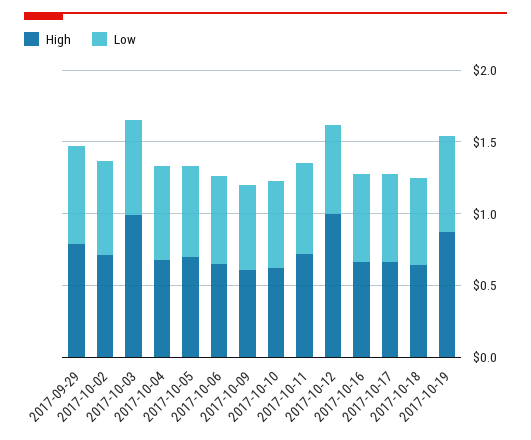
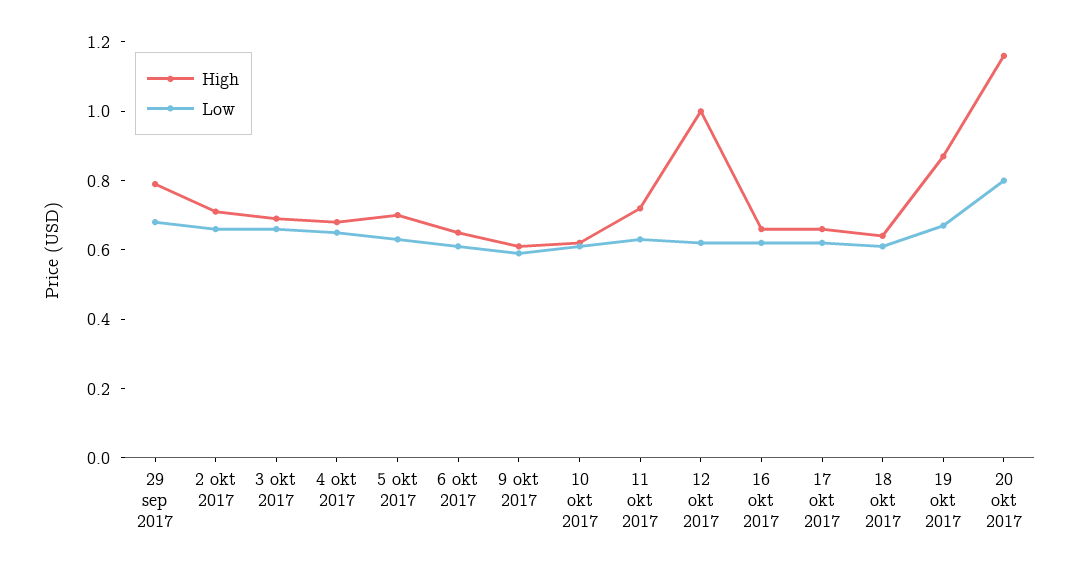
High, 2017-10-03: 1 -> 0.7
High, 20 okt 2017: none -> 1.15
Low, 20 okt 2017: none -> 0.8

